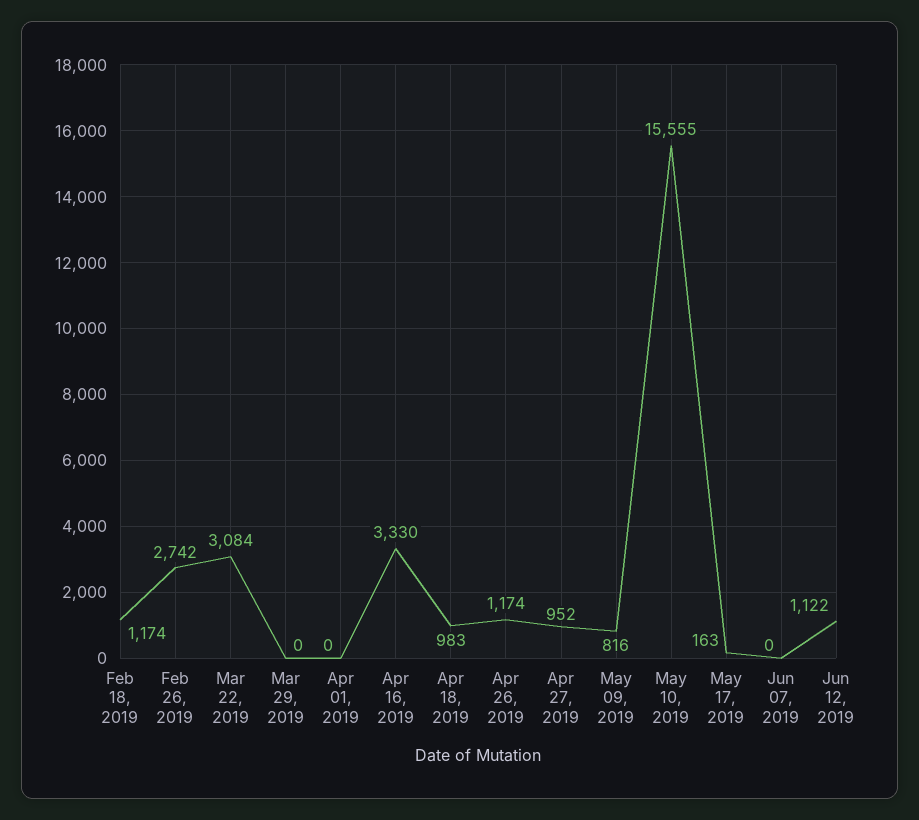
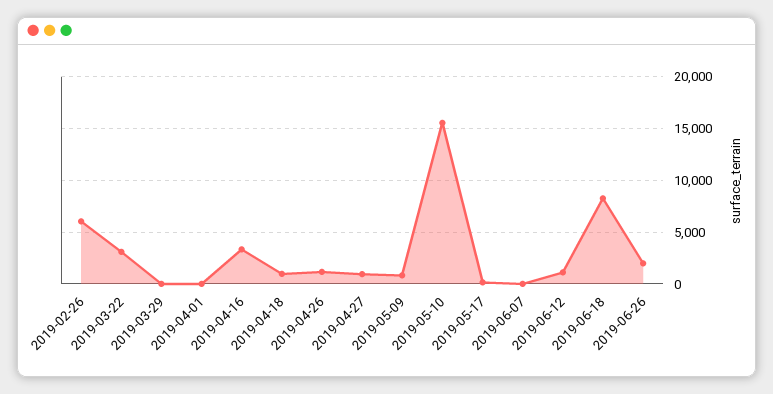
Feb 18, 2019: 1174 -> none
Feb 26, 2019: 2742 -> 6000
2019-06-18: none -> 8000
2019-06-26: none -> 2000

